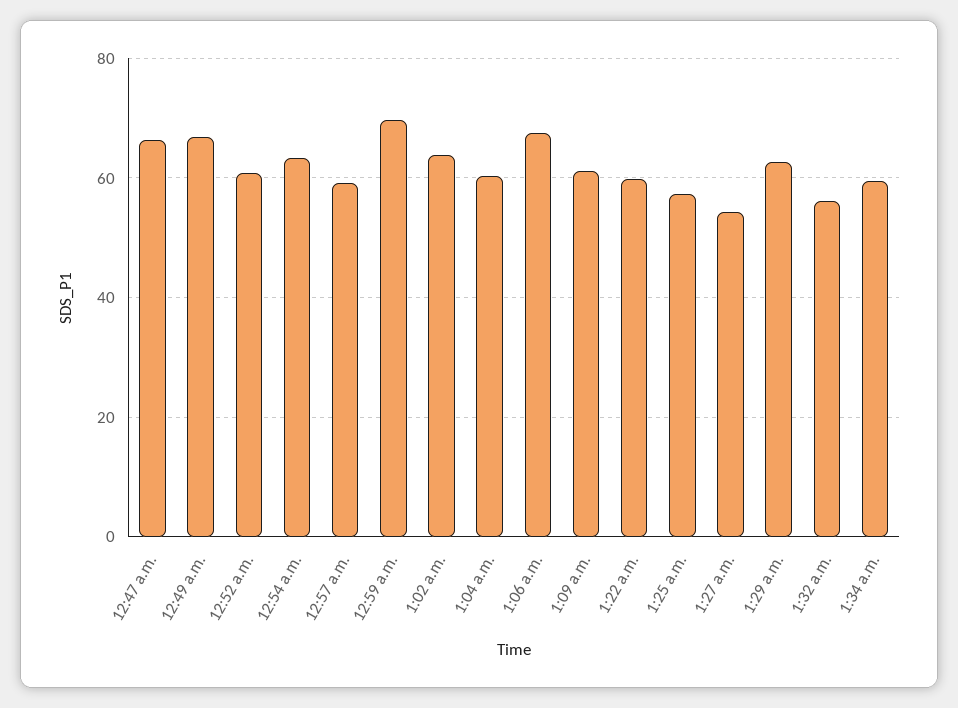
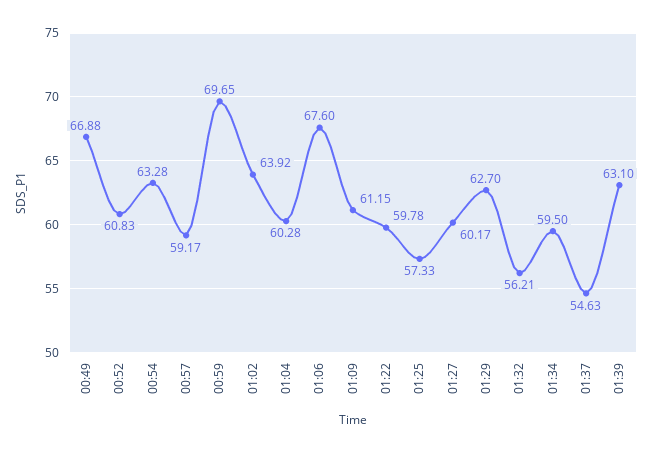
12:47 a.m.: 66 -> none
1:27 a.m.: 54 -> 60.17
01:37: none -> 54.63
01:39: none -> 63.1

